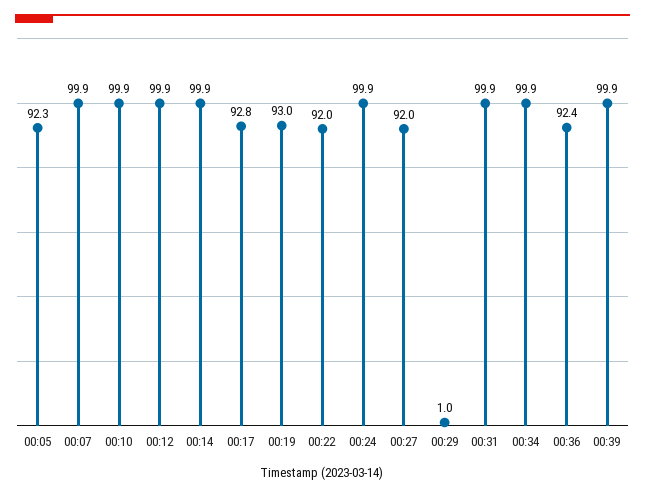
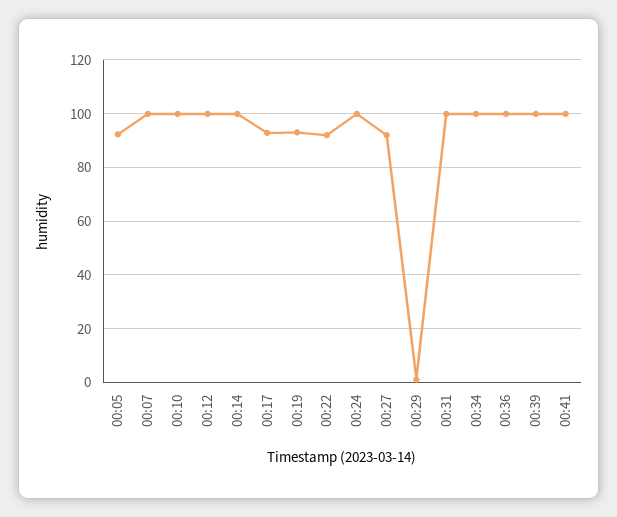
00:36: 92.4 -> 100
00:41: none -> 100

